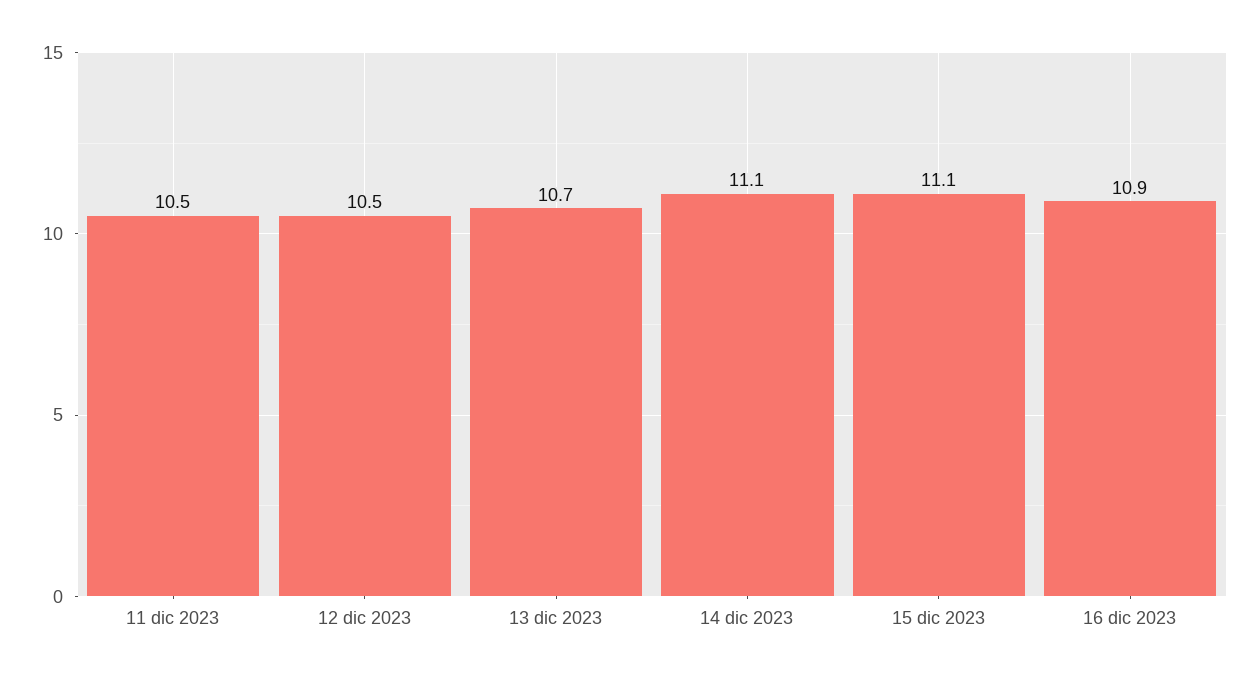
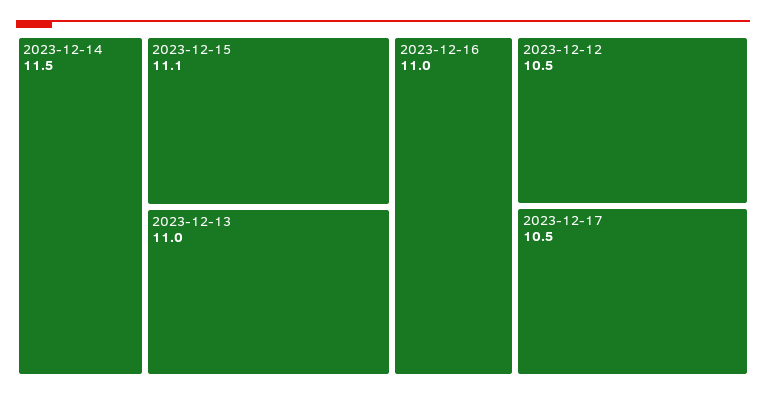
11 dic 2023: 10.5 -> none
13 dic 2023: 10.7 -> 11
14 dic 2023: 11.1 -> 11.5
16 dic 2023: 10.9 -> 11
2023-12-17: none -> 10.5

